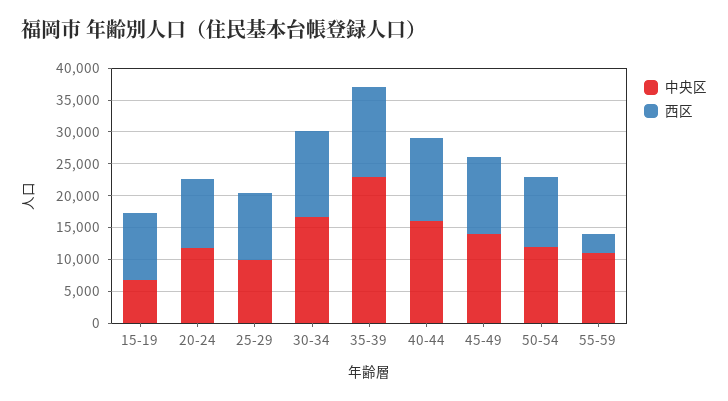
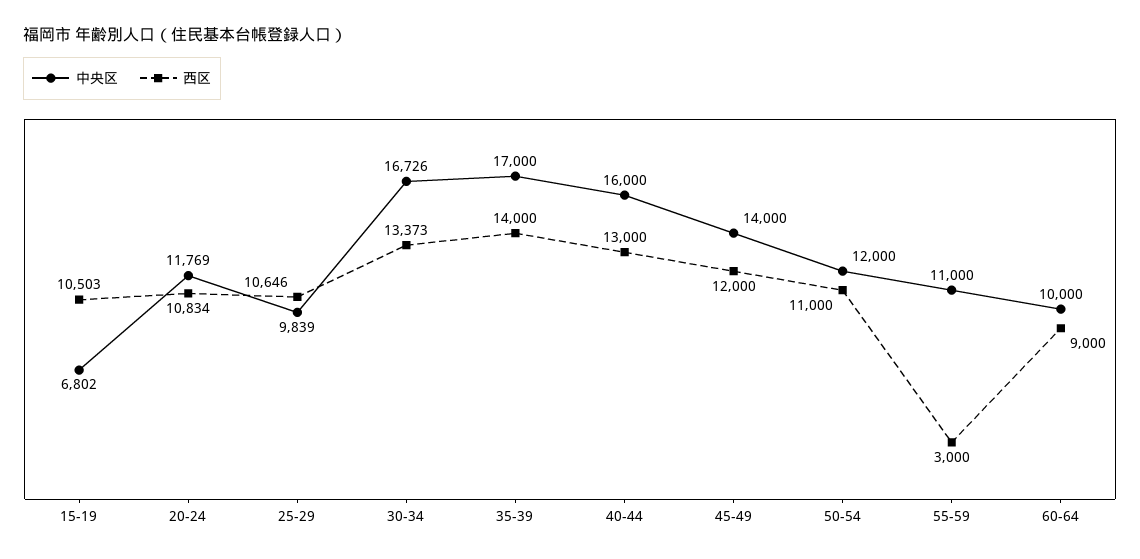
中央区, 35-39: 22500 -> 17000
中央区, 60-64: none -> 10000
西区, 60-64: none -> 9000

